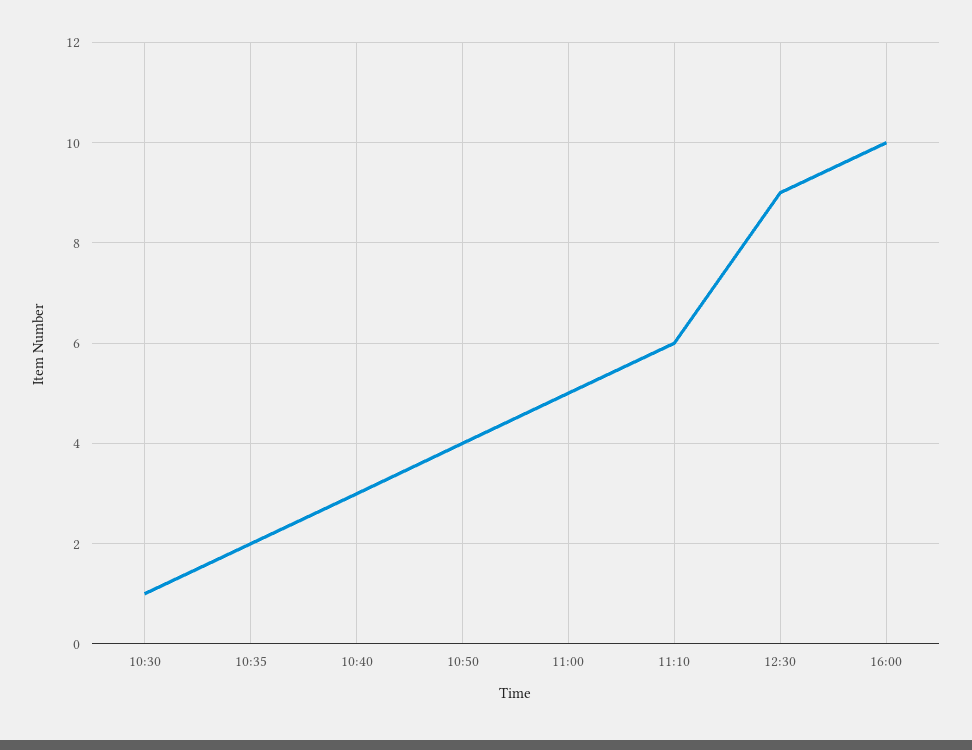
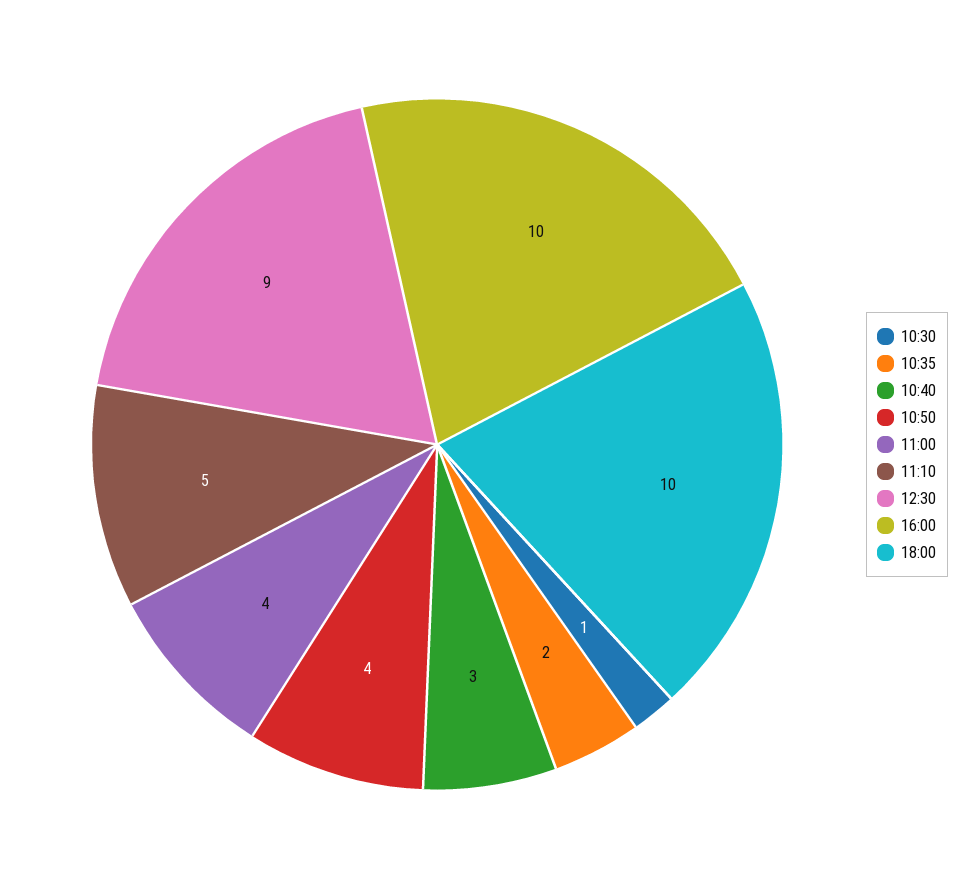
11:00: 5 -> 4
11:10: 6 -> 5
18:00: none -> 10

